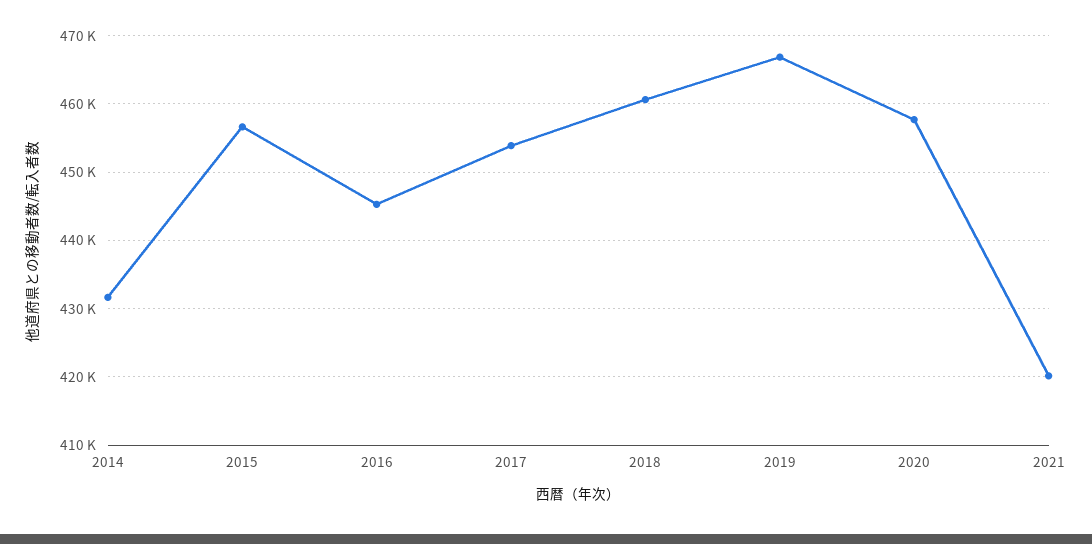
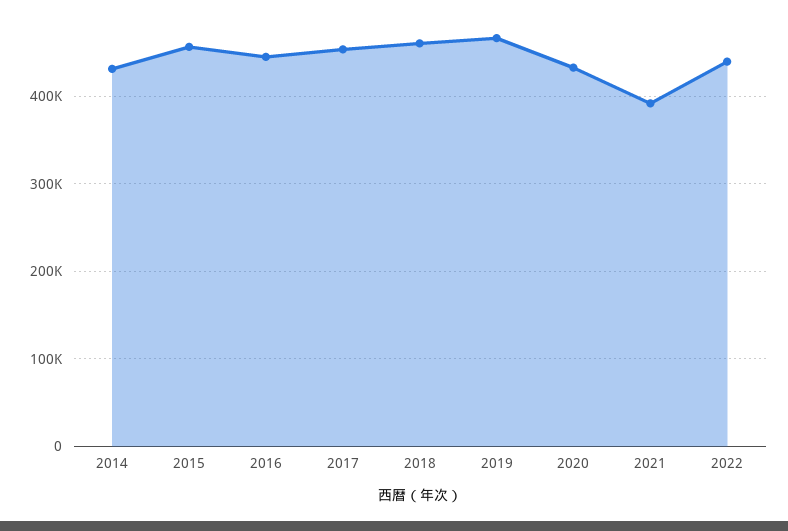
2020: 458000 -> 430000
2021: 420000 -> 390000
2022: none -> 440000

